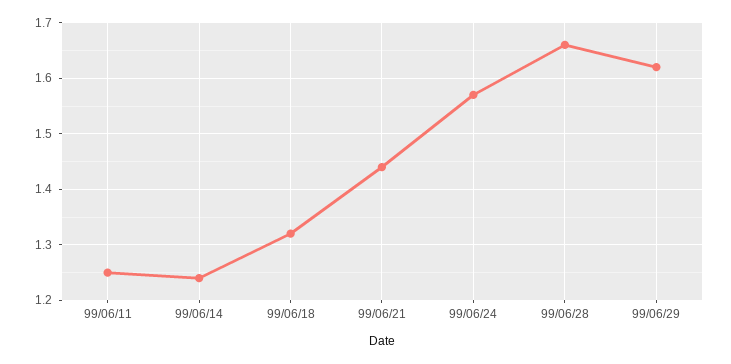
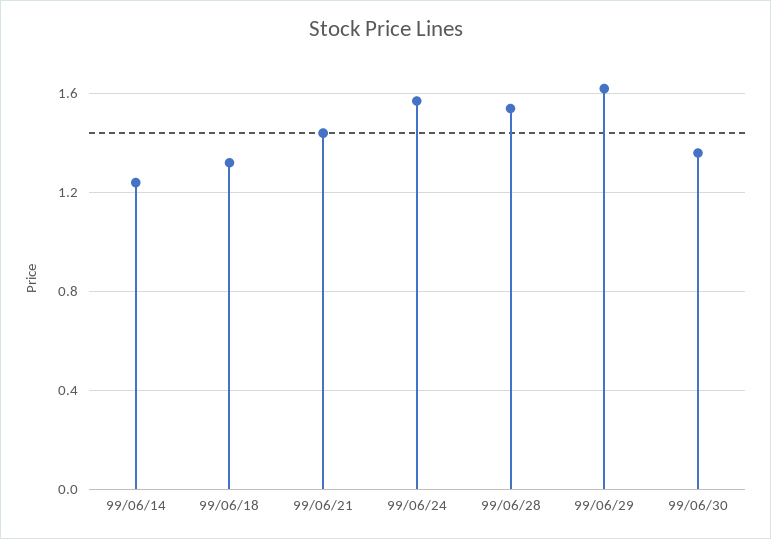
99/06/11: 1.25 -> none
99/06/28: 1.65 -> 1.55
99/06/30: none -> 1.35

